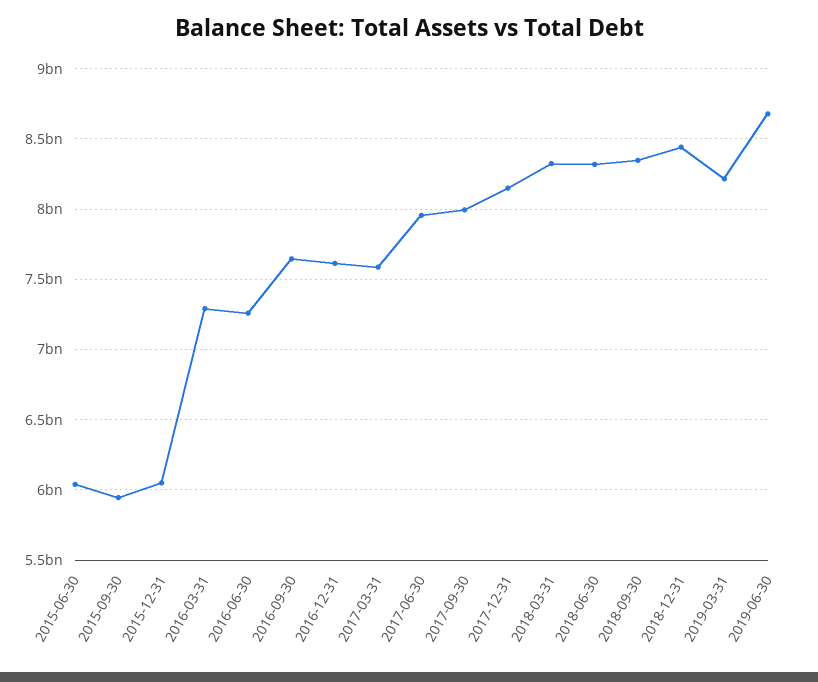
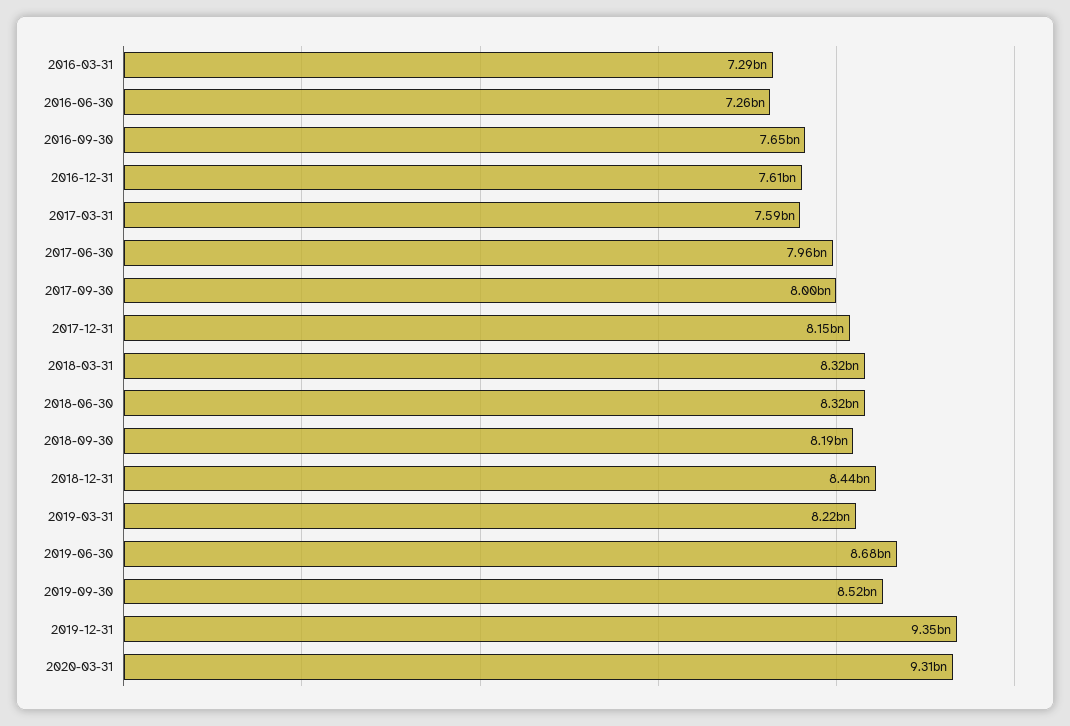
2015-06-30: 6050000000 -> none
2015-09-30: 5950000000 -> none
2015-12-31: 6050000000 -> none
2018-09-30: 8350000000 -> 8190000000
2019-09-30: none -> 8520000000
2019-12-31: none -> 9350000000
2020-03-31: none -> 9310000000

